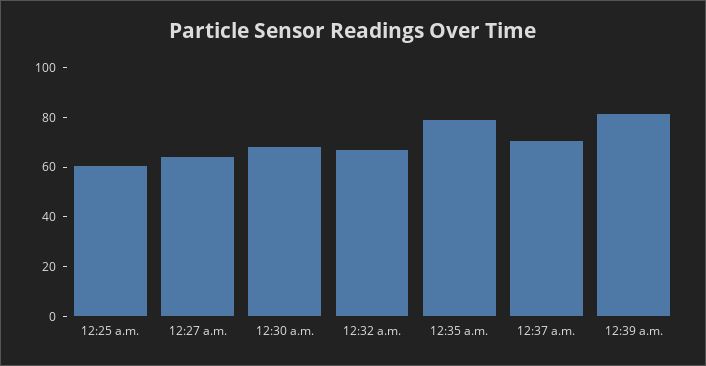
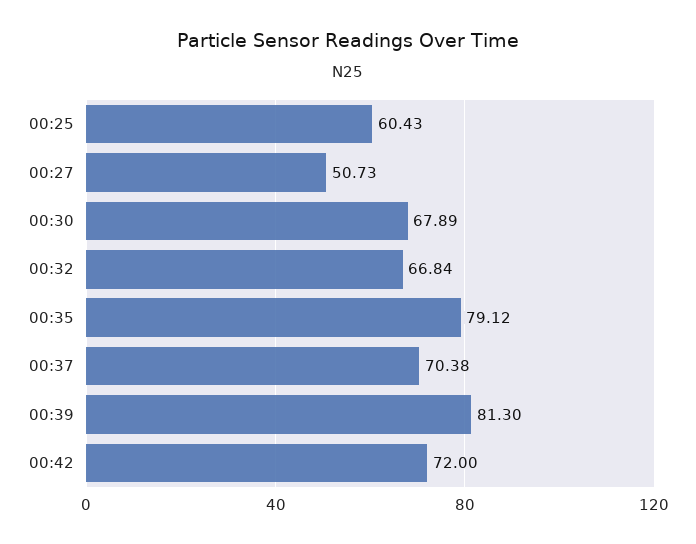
12:27 a.m.: 65 -> 50.73
00:42: none -> 72

